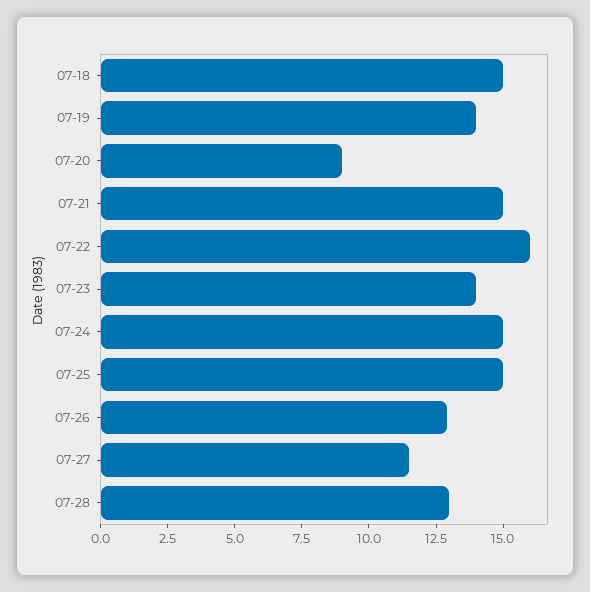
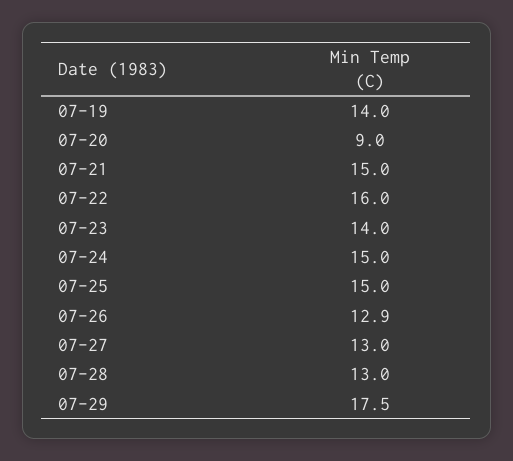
07-18: 15 -> none
07-27: 11.5 -> 13
07-29: none -> 17.5

